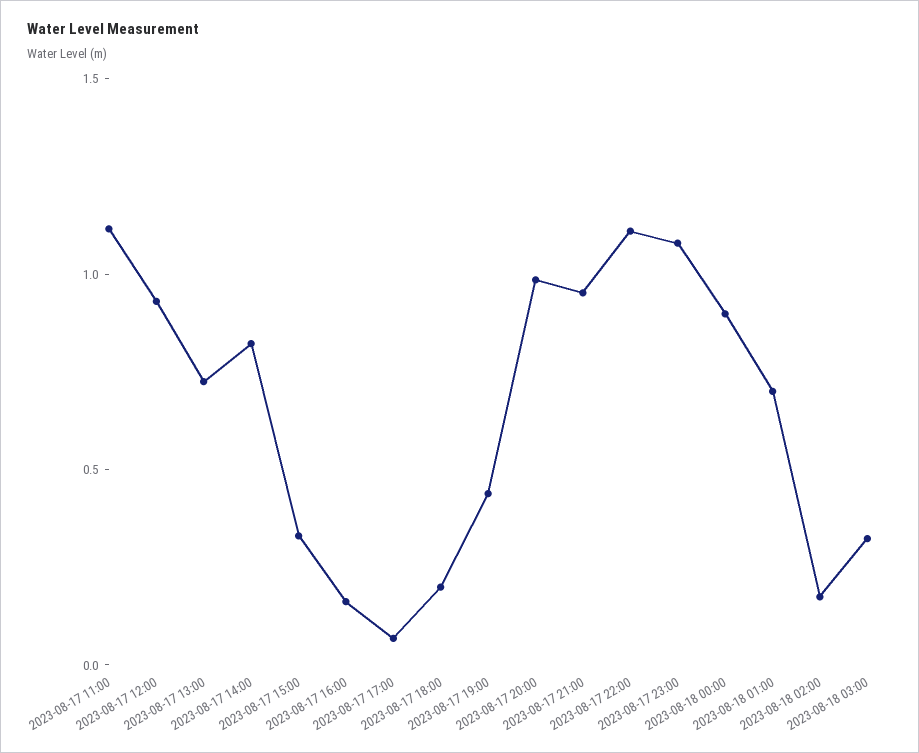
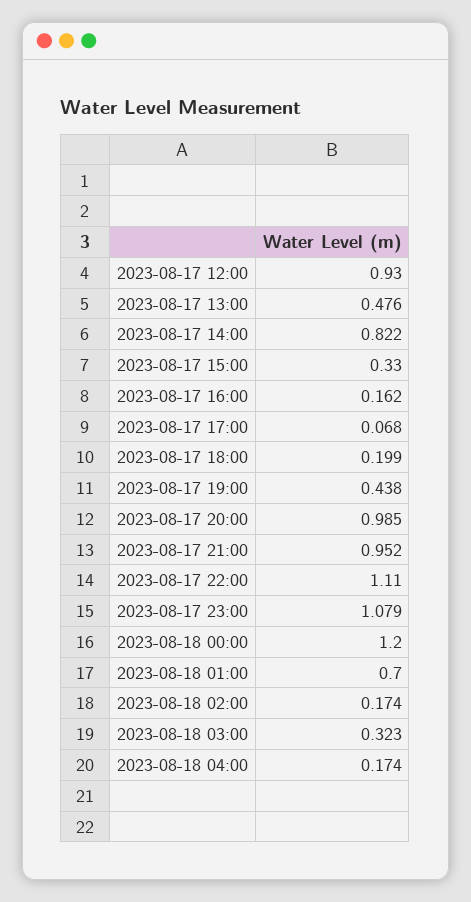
2023-08-17 11:00: 1.1 -> none
2023-08-17 13:00: 0.7 -> 0.476
2023-08-18 00:00: 0.9 -> 1.2
2023-08-18 04:00: none -> 0.174

